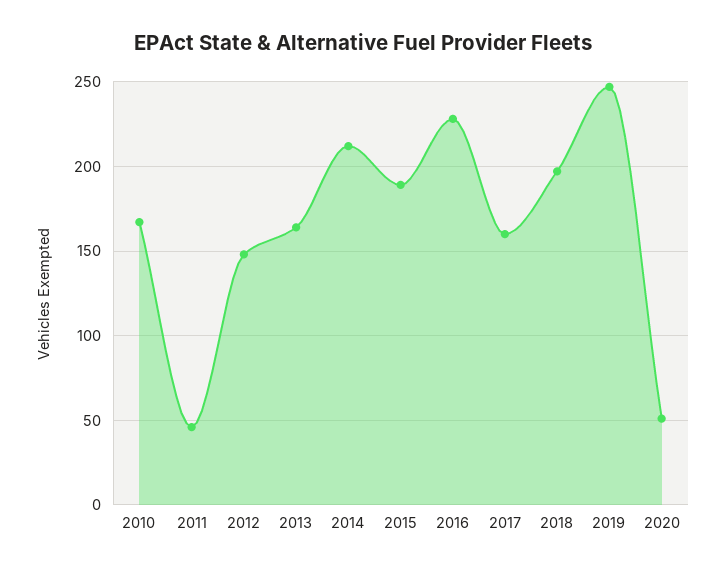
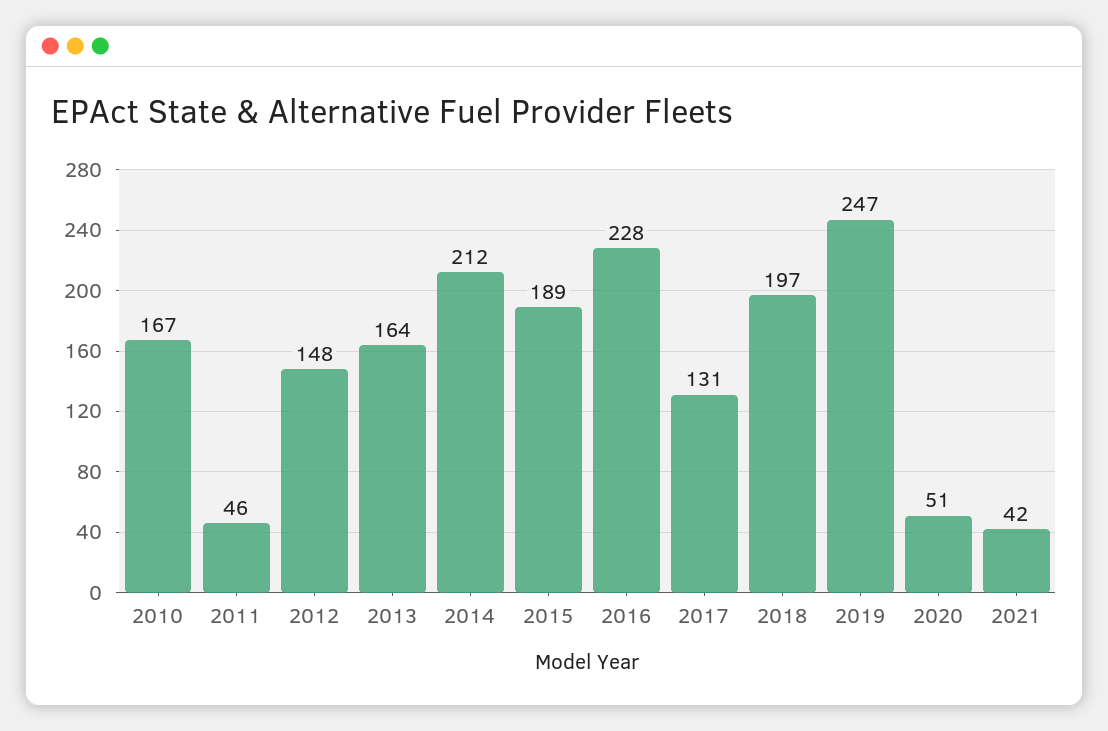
2017: 160 -> 131
2021: none -> 42

